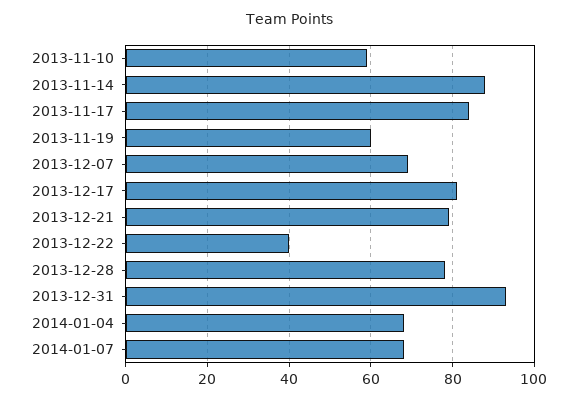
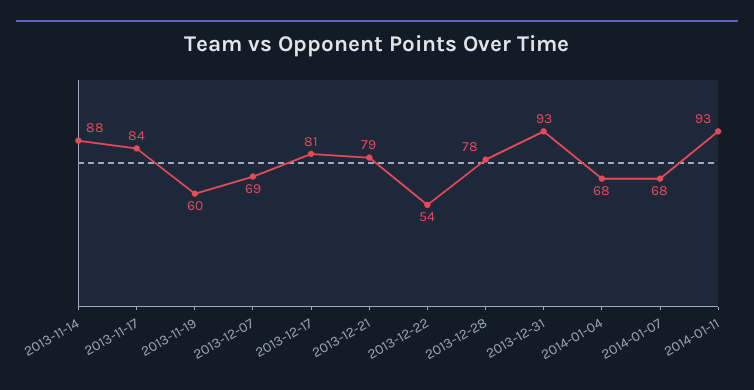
2013-11-10: 60 -> none
2013-12-22: 40 -> 54
2014-01-11: none -> 93

